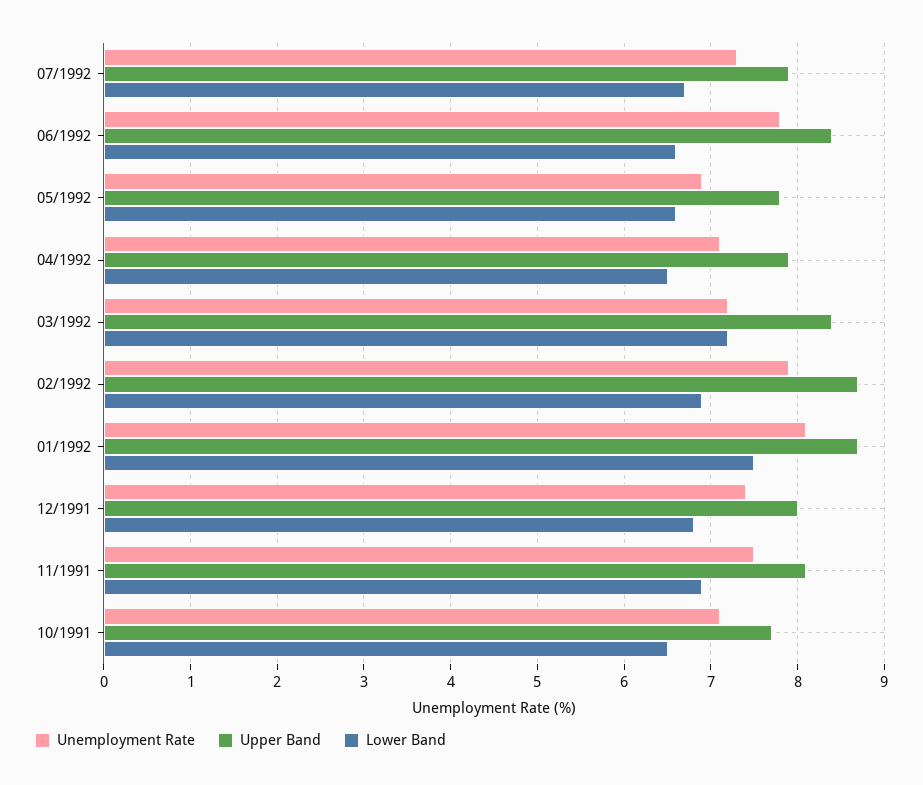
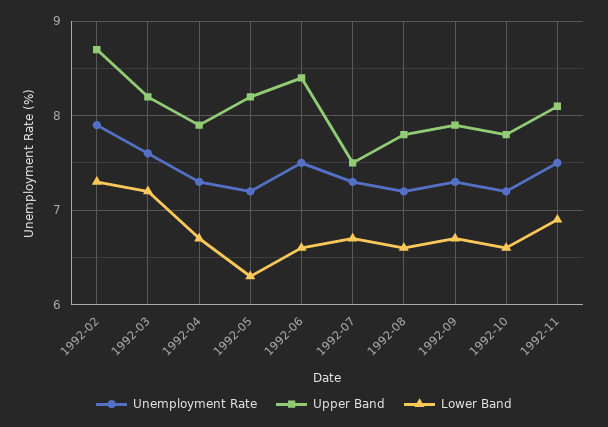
Upper Band, 07/1992: 7.9 -> 7.5
Unemployment Rate, 06/1992: 7.8 -> 7.5
Unemployment Rate, 05/1992: 6.9 -> 7.2
Upper Band, 05/1992: 7.8 -> 8.2
Lower Band, 05/1992: 6.6 -> 6.3
Unemployment Rate, 04/1992: 7.1 -> 7.3
Lower Band, 04/1992: 6.5 -> 6.7
Unemployment Rate, 03/1992: 7.2 -> 7.6
Upper Band, 03/1992: 8.4 -> 8.2
Lower Band, 02/1992: 6.9 -> 7.3
Unemployment Rate, 01/1992: 8.1 -> none
Upper Band, 01/1992: 8.7 -> none
Lower Band, 01/1992: 7.5 -> none
Unemployment Rate, 12/1991: 7.4 -> none
Upper Band, 12/1991: 8 -> none
Lower Band, 12/1991: 6.8 -> none
Unemployment Rate, 11/1991: 7.5 -> none
Upper Band, 11/1991: 8.1 -> none
Lower Band, 11/1991: 6.9 -> none
Unemployment Rate, 10/1991: 7.1 -> none
Upper Band, 10/1991: 7.7 -> none
Lower Band, 10/1991: 6.5 -> none
Unemployment Rate, 1992-08: none -> 7.2
Upper Band, 1992-08: none -> 7.8
Lower Band, 1992-08: none -> 6.6
Unemployment Rate, 1992-09: none -> 7.3
Upper Band, 1992-09: none -> 7.9
Lower Band, 1992-09: none -> 6.7
Unemployment Rate, 1992-10: none -> 7.2
Upper Band, 1992-10: none -> 7.8
Lower Band, 1992-10: none -> 6.6
Unemployment Rate, 1992-11: none -> 7.5
Upper Band, 1992-11: none -> 8.1
Lower Band, 1992-11: none -> 6.9

